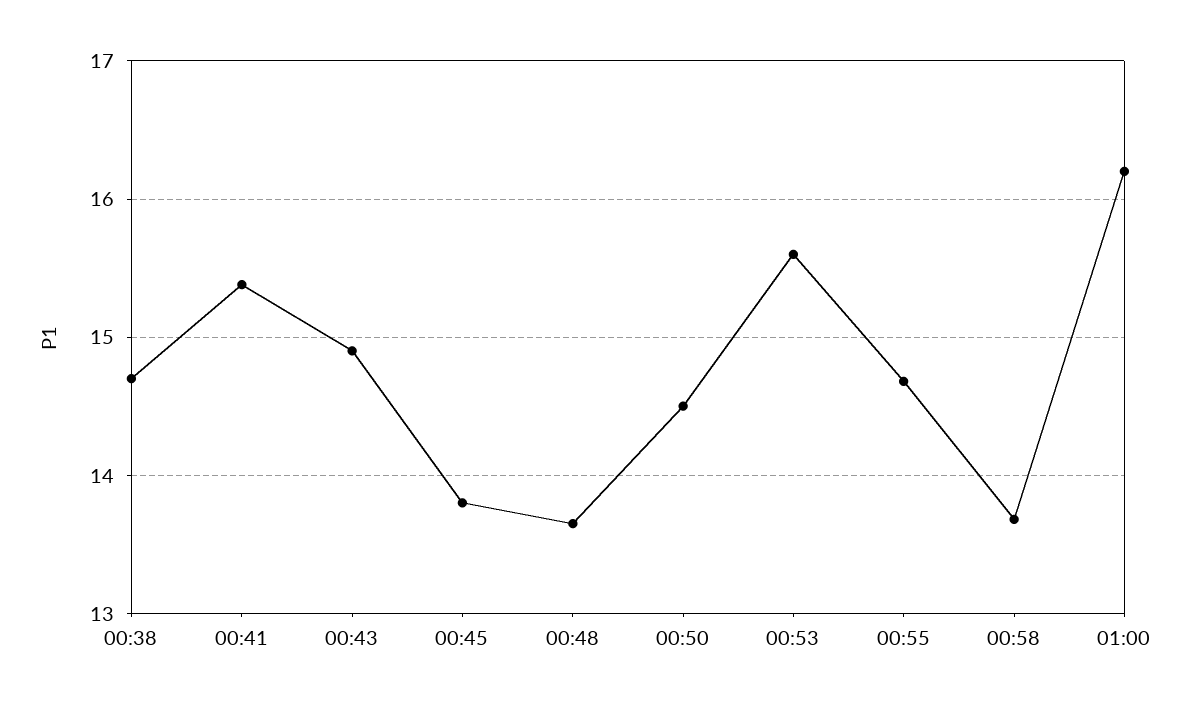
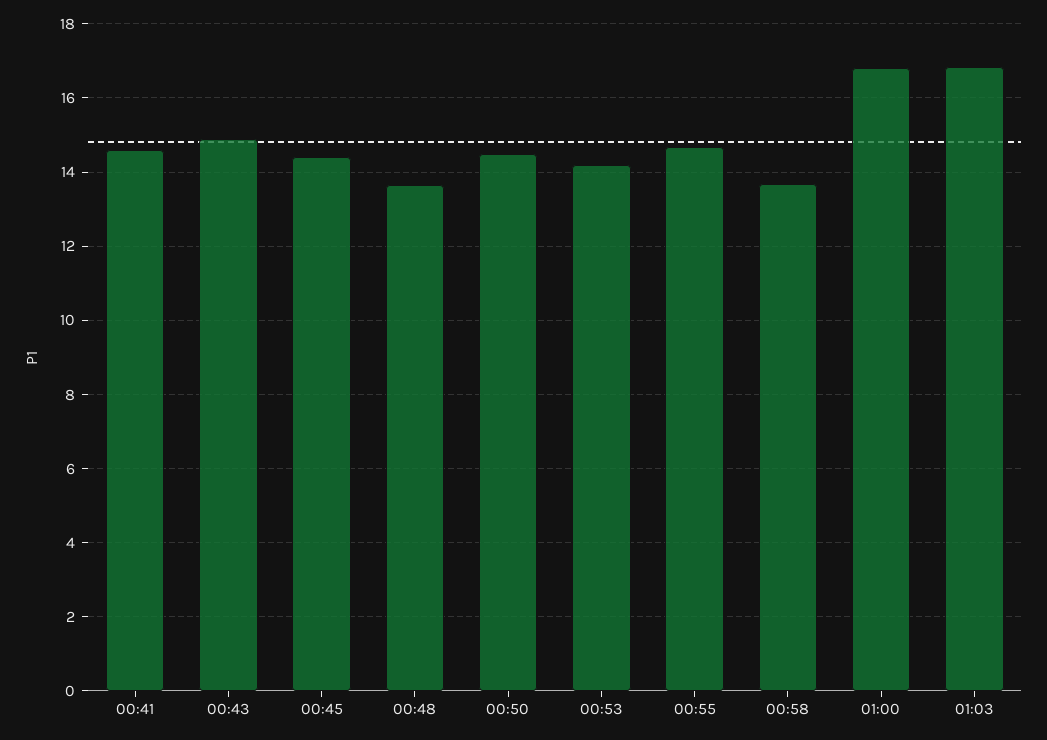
00:38: 14.7 -> none
00:41: 15.4 -> 14.6
00:45: 13.8 -> 14.4
00:53: 15.6 -> 14.2
01:00: 16.2 -> 16.8
01:03: none -> 16.8

